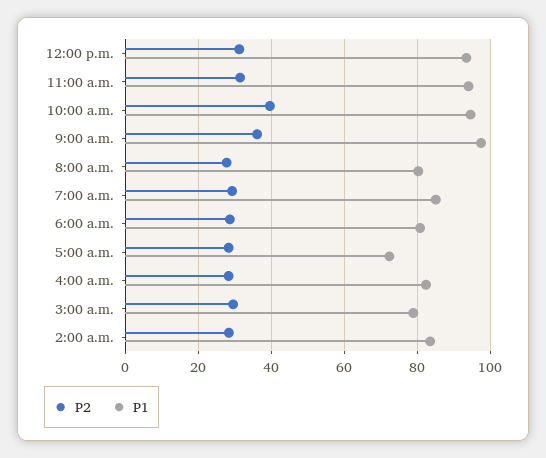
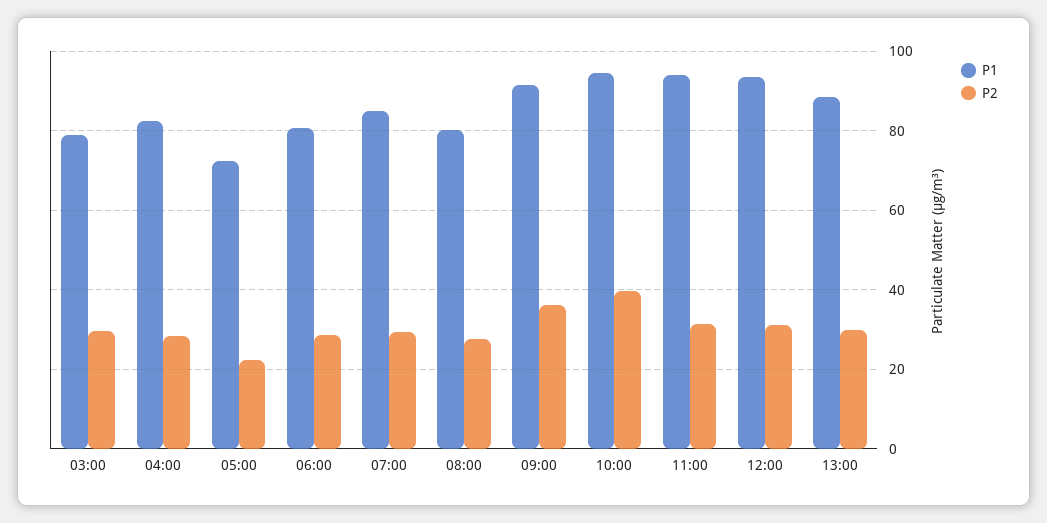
P1, 9:00 a.m.: 98 -> 92
P2, 5:00 a.m.: 28 -> 22
P2, 2:00 a.m.: 28 -> none
P1, 2:00 a.m.: 84 -> none
P1, 13:00: none -> 88
P2, 13:00: none -> 30

